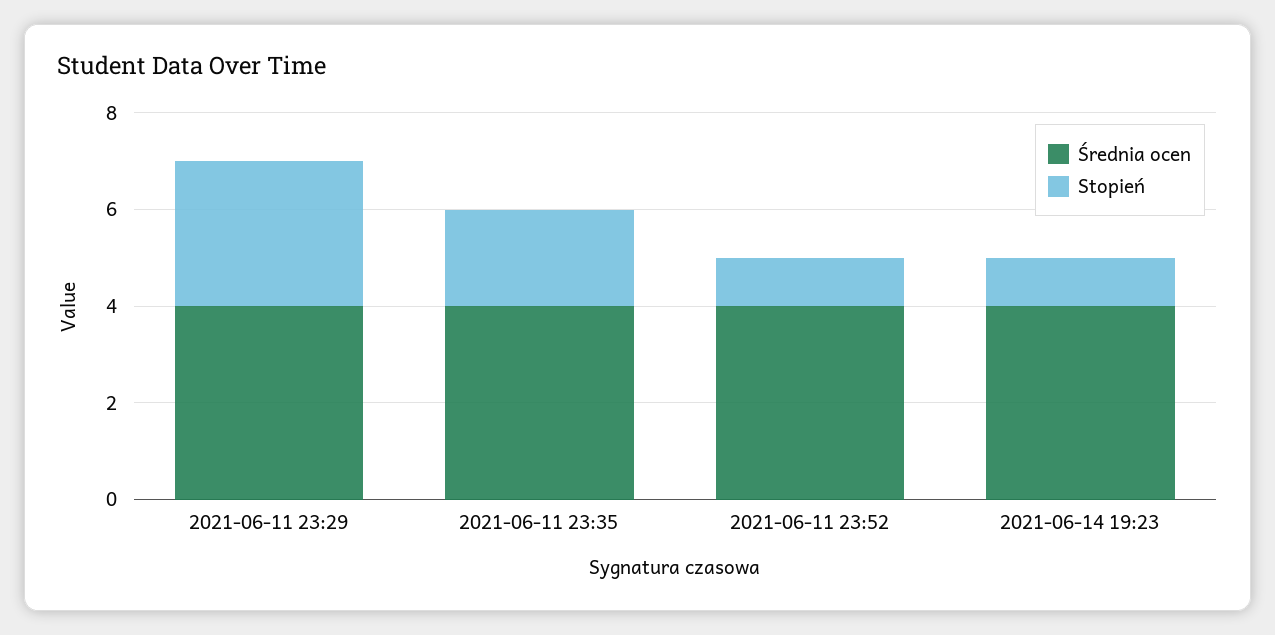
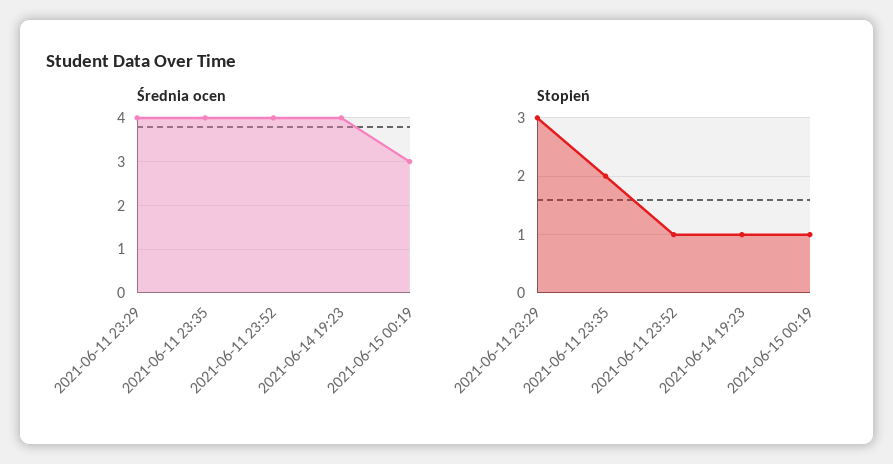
Średnia ocen, 2021-06-15 00:19: none -> 3
Stopień, 2021-06-15 00:19: none -> 1

